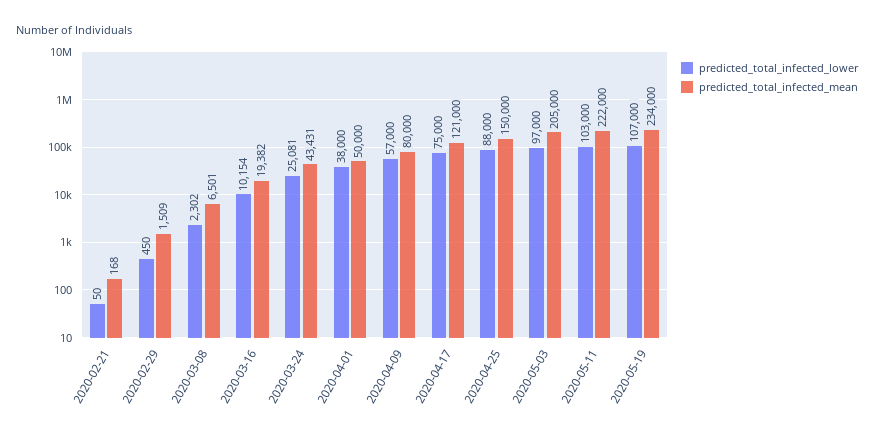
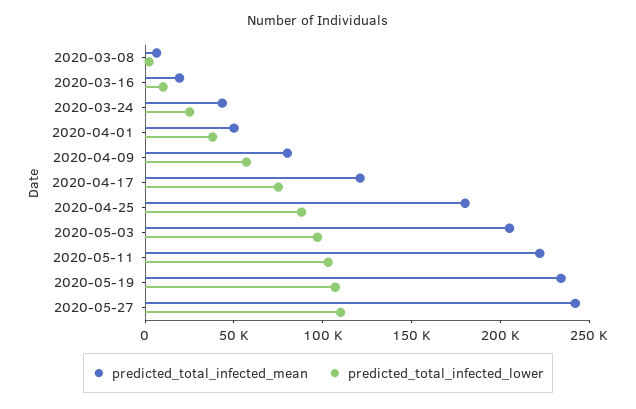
predicted_total_infected_lower, 2020-02-21: 50 -> none
predicted_total_infected_mean, 2020-02-21: 168 -> none
predicted_total_infected_lower, 2020-02-29: 450 -> none
predicted_total_infected_mean, 2020-02-29: 1509 -> none
predicted_total_infected_mean, 2020-04-25: 150000 -> 180000
predicted_total_infected_mean, 2020-05-27: none -> 240000
predicted_total_infected_lower, 2020-05-27: none -> 110000

